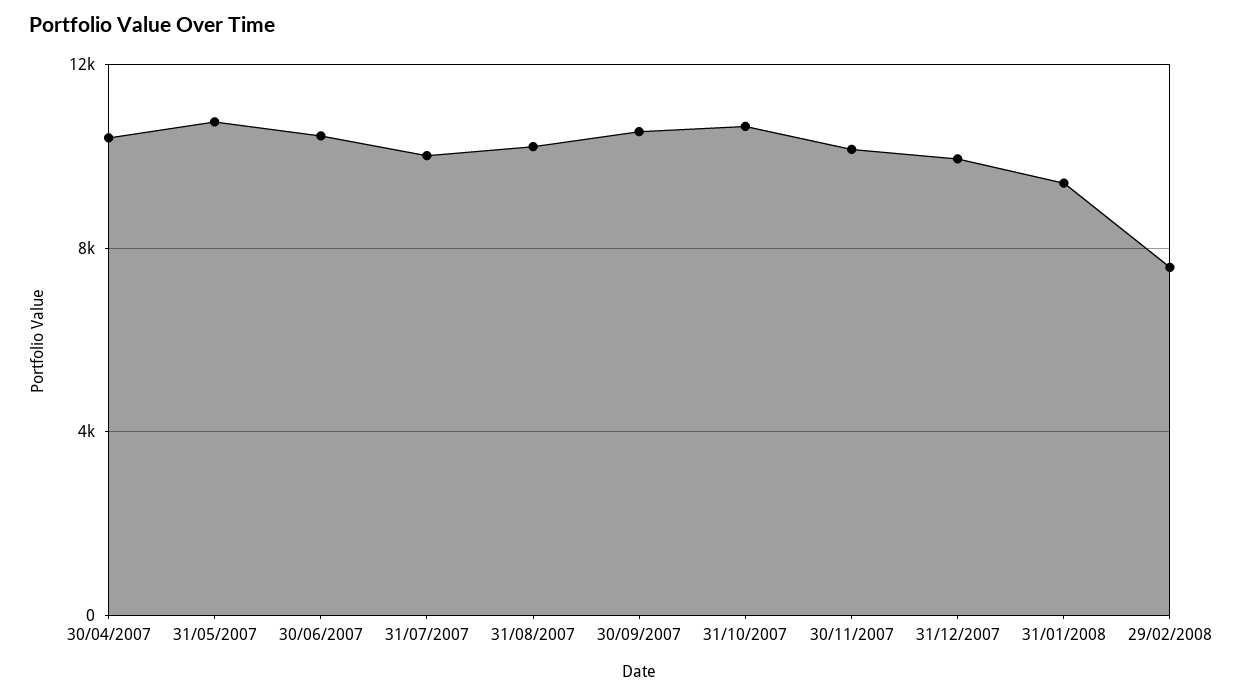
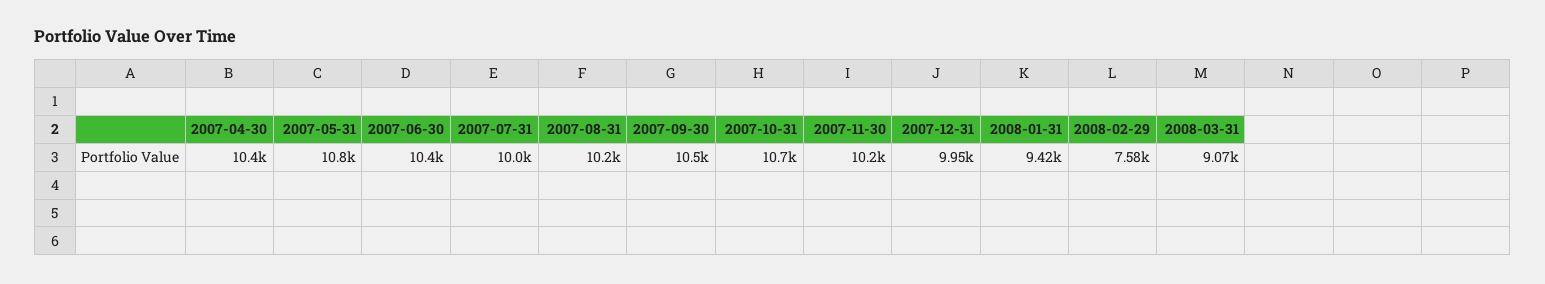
2008-03-31: none -> 9070

